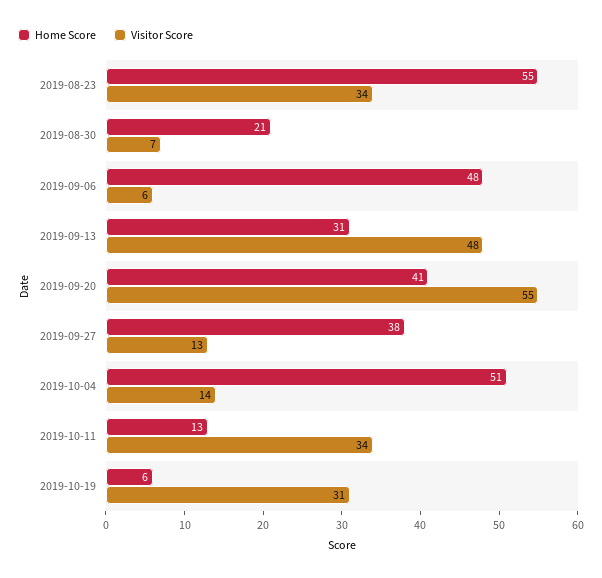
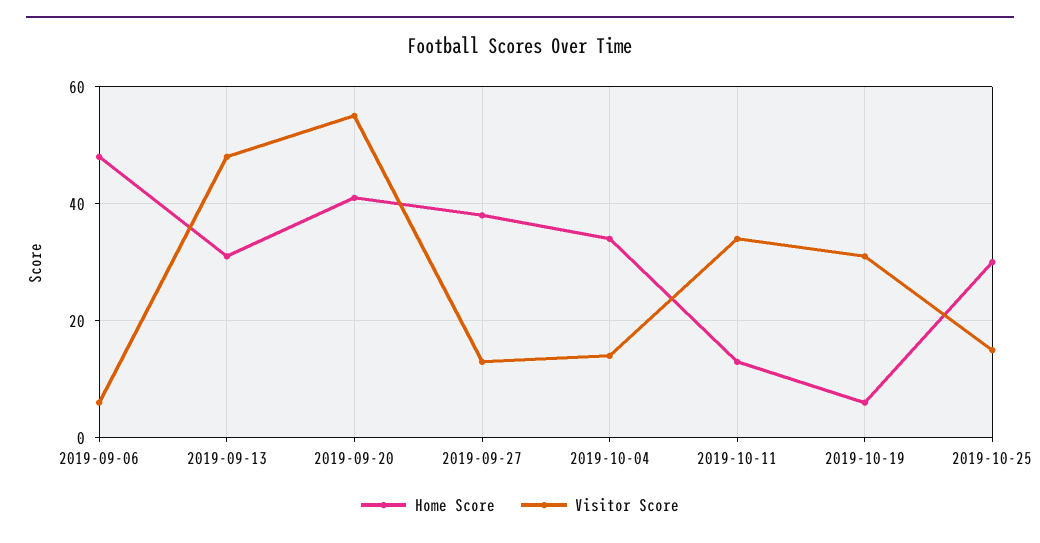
Home Score, 2019-08-23: 55 -> none
Visitor Score, 2019-08-23: 34 -> none
Home Score, 2019-08-30: 21 -> none
Visitor Score, 2019-08-30: 7 -> none
Home Score, 2019-10-04: 51 -> 35
Home Score, 2019-10-25: none -> 30
Visitor Score, 2019-10-25: none -> 15

